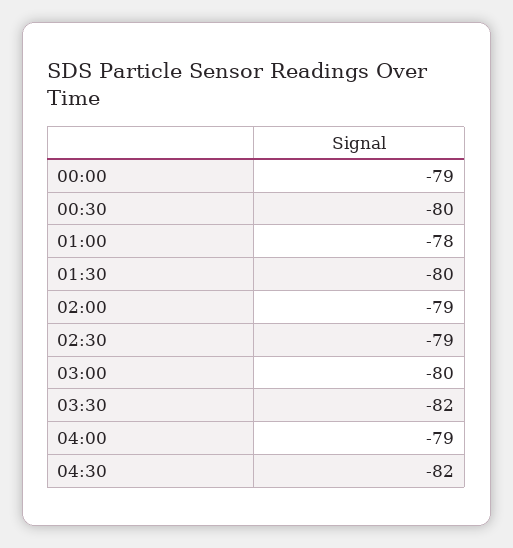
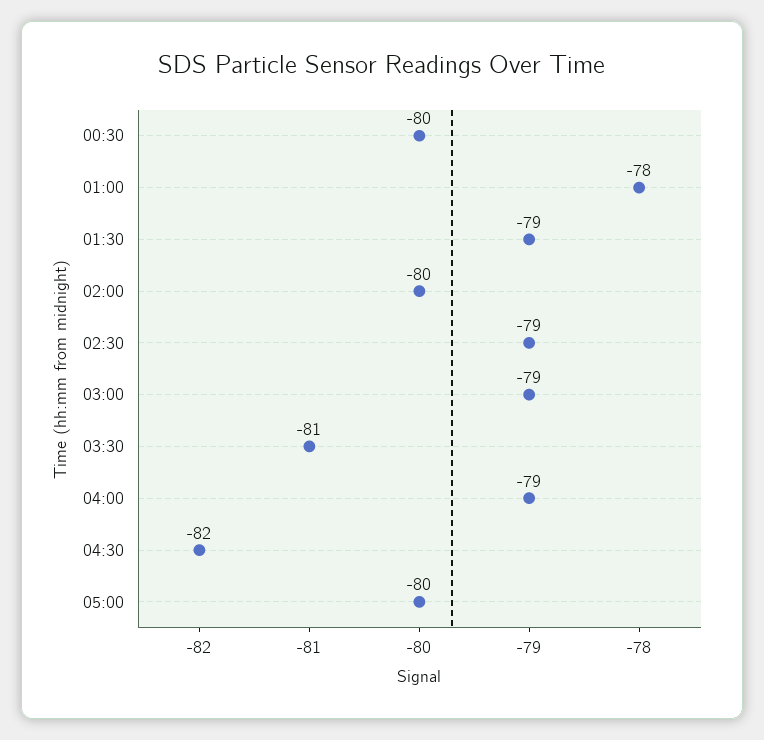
00:00: -79 -> none
01:30: -80 -> -79
02:00: -79 -> -80
03:00: -80 -> -79
03:30: -82 -> -81
05:00: none -> -80

